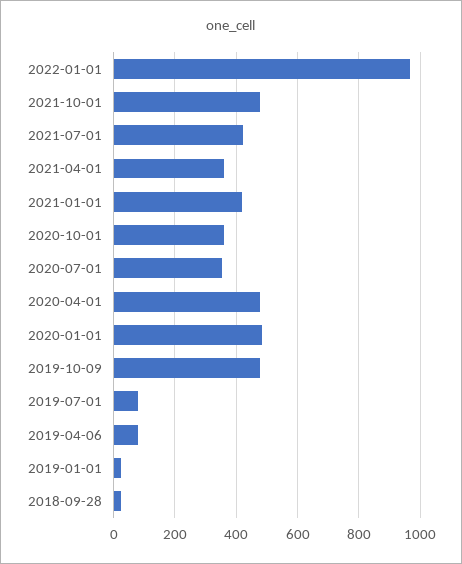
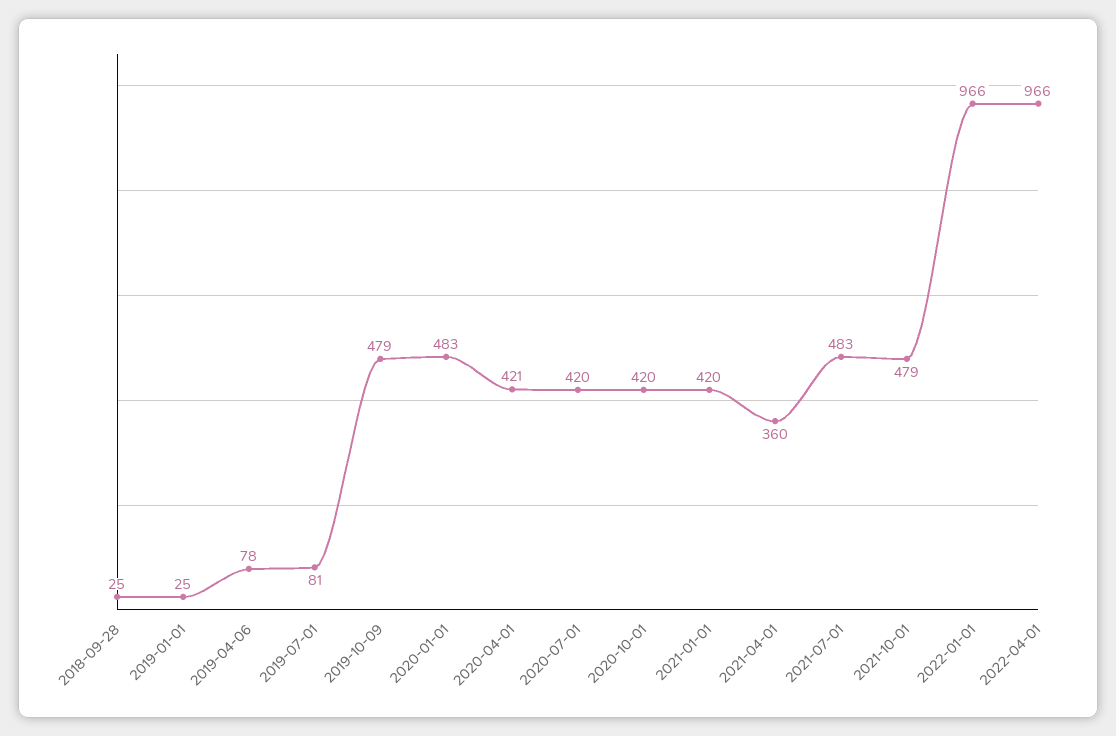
2021-07-01: 420 -> 483
2020-10-01: 360 -> 420
2020-07-01: 360 -> 420
2020-04-01: 480 -> 421
2022-04-01: none -> 966

